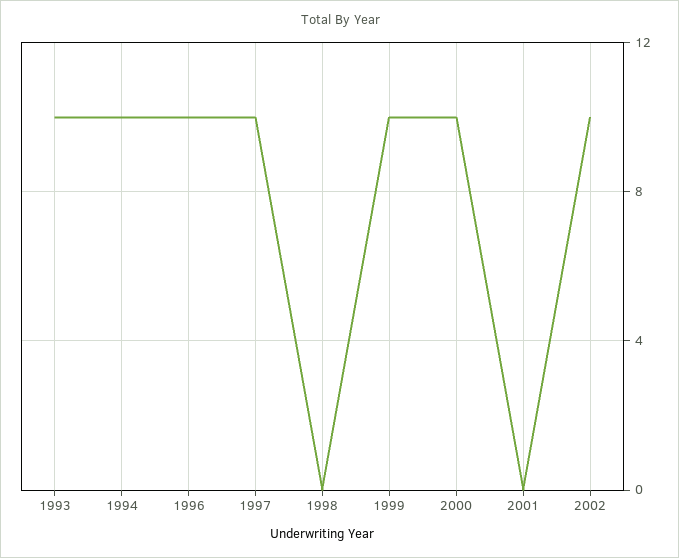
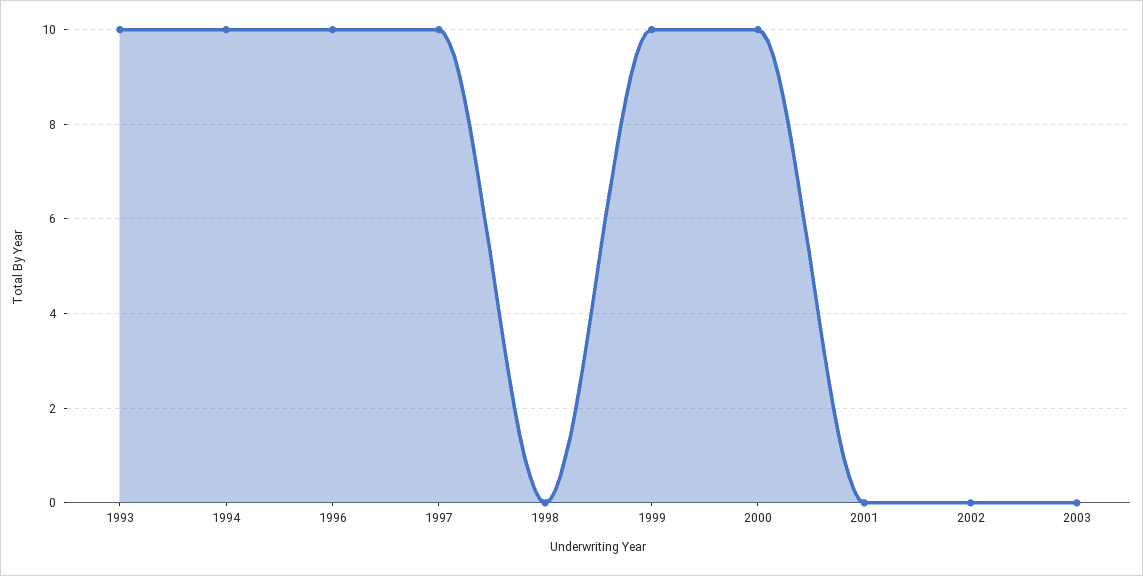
2002: 10 -> 0
2003: none -> 0

